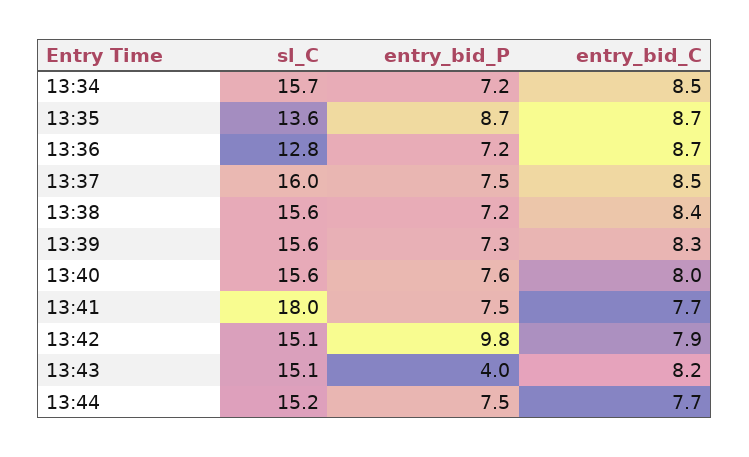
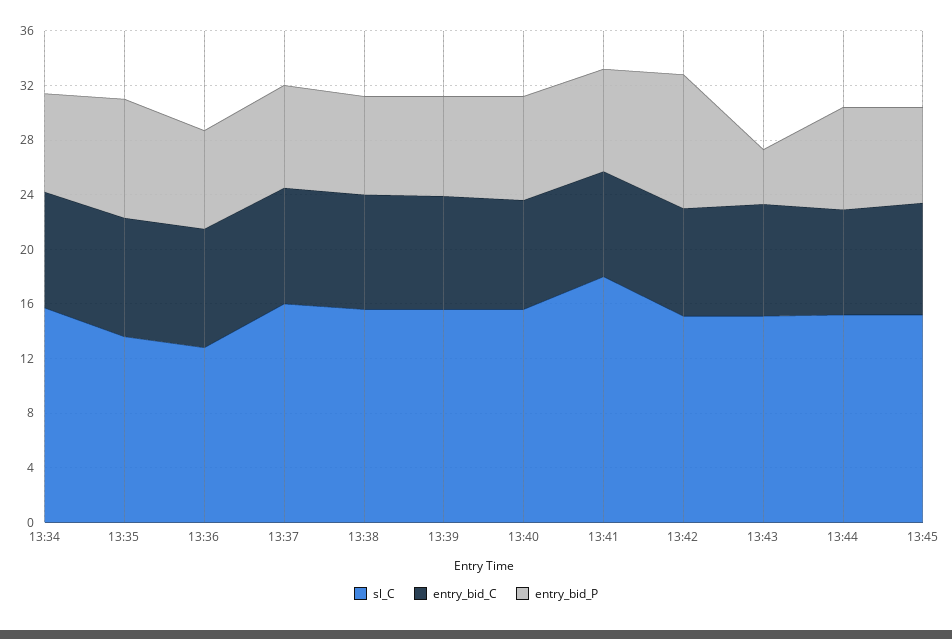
sl_C, 13:45: none -> 15
entry_bid_C, 13:45: none -> 8
entry_bid_P, 13:45: none -> 7

